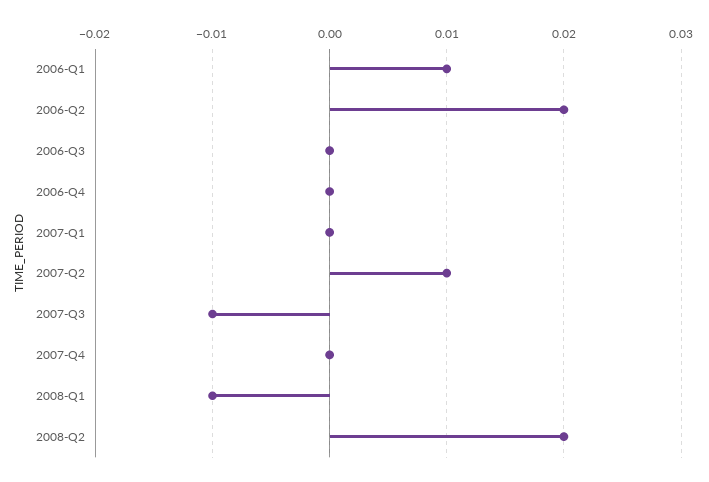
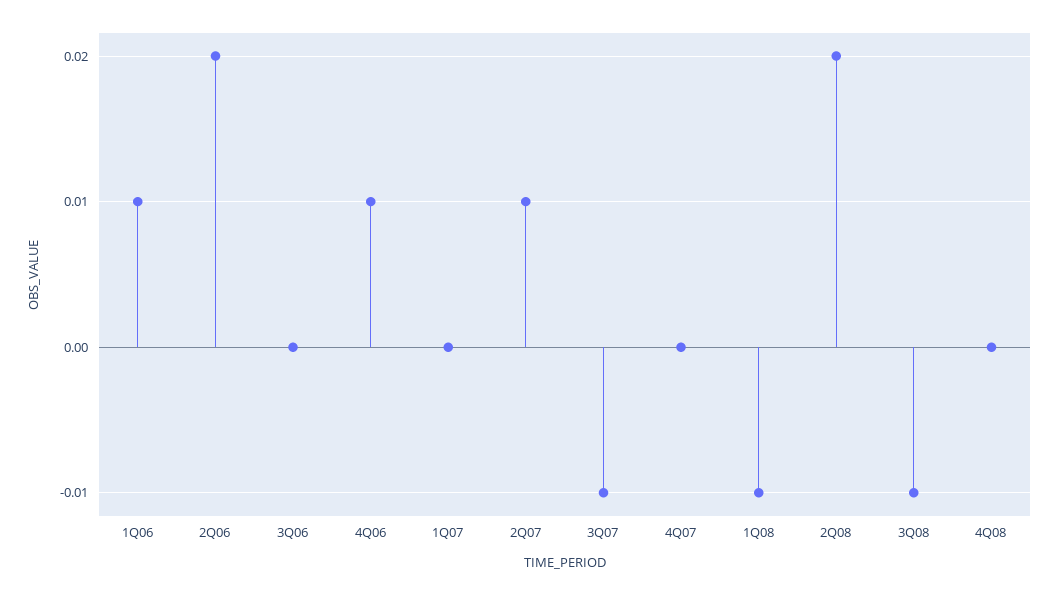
2006-Q4: 0 -> 0.01
3Q08: none -> -0.01
4Q08: none -> 0

